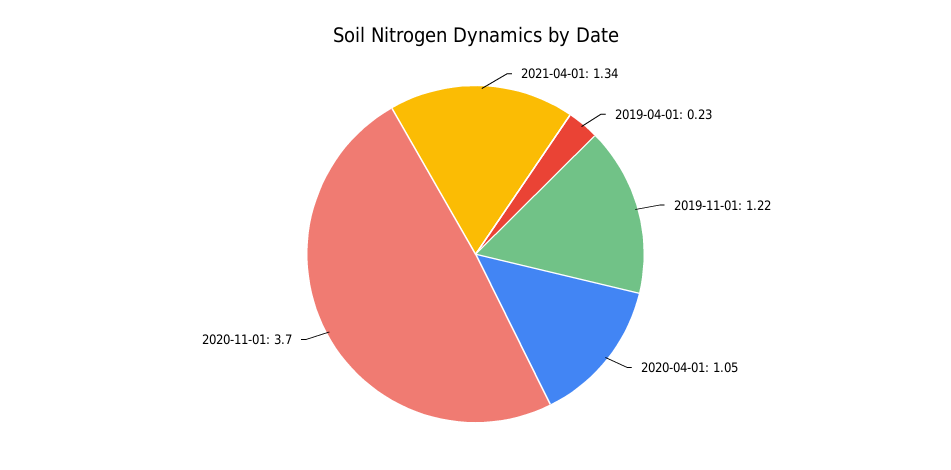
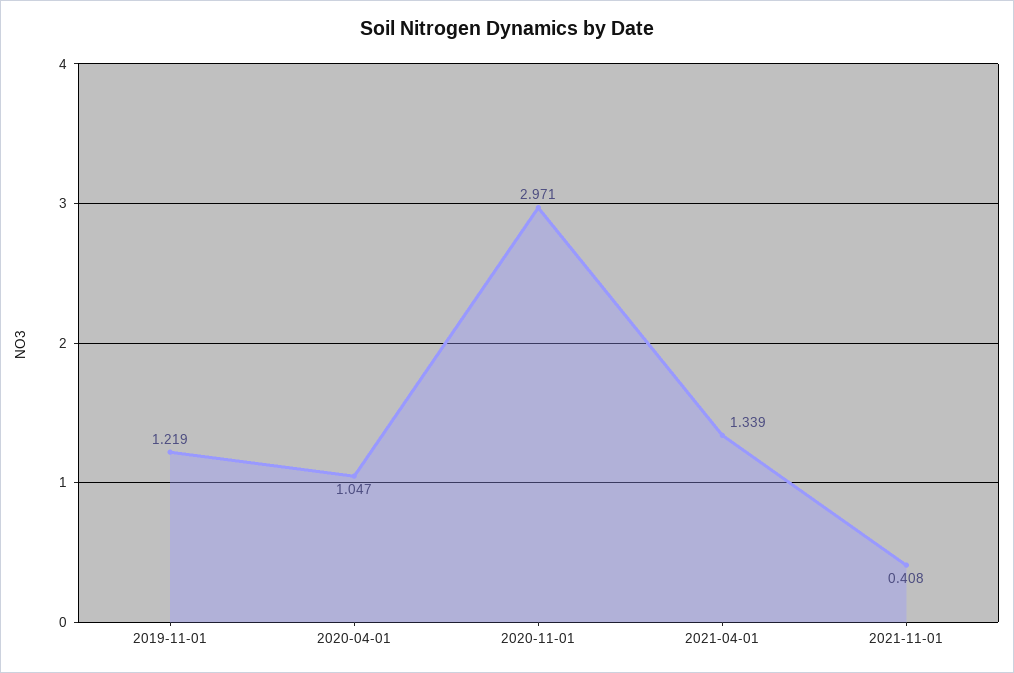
2019-04-01: 0.23 -> none
2020-11-01: 3.7 -> 2.971
2021-11-01: none -> 0.408

